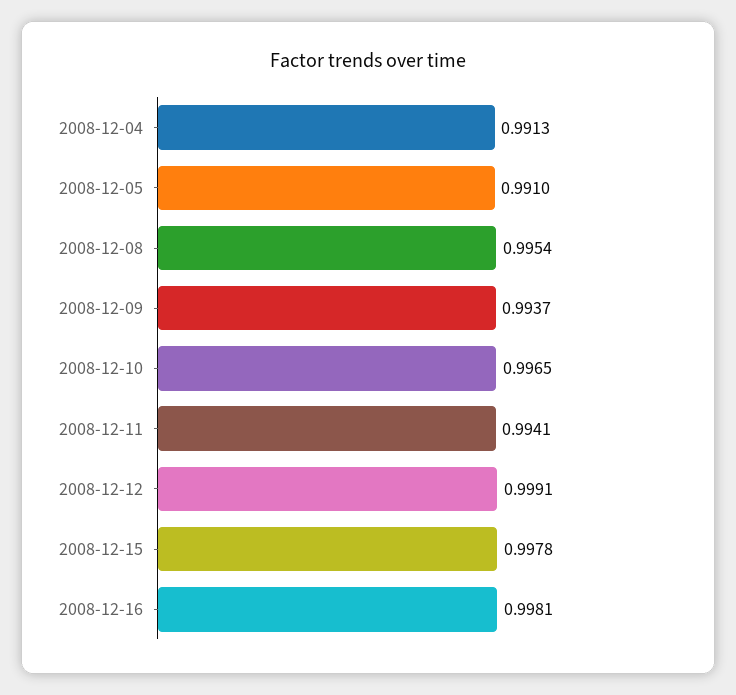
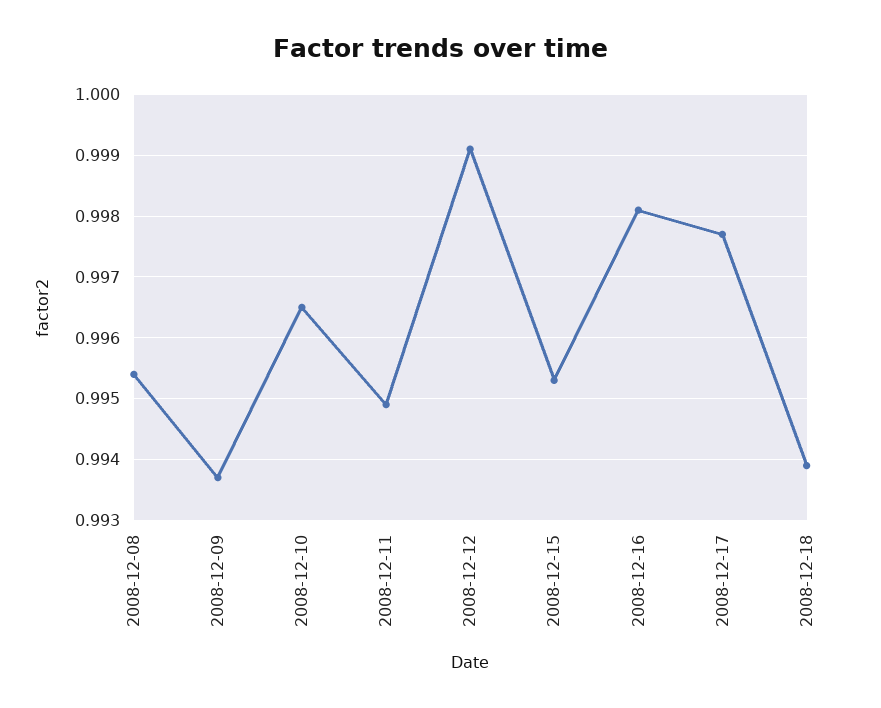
2008-12-04: 0.9913 -> none
2008-12-05: 0.991 -> none
2008-12-11: 0.9941 -> 0.9949
2008-12-15: 0.9978 -> 0.9953
2008-12-17: none -> 0.9977
2008-12-18: none -> 0.9939

